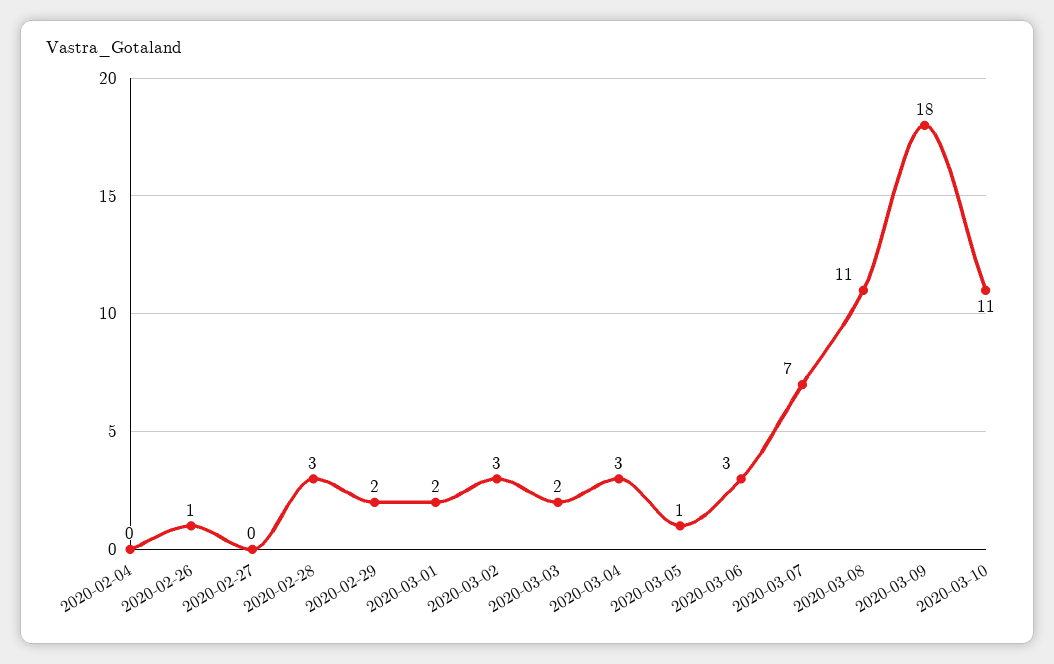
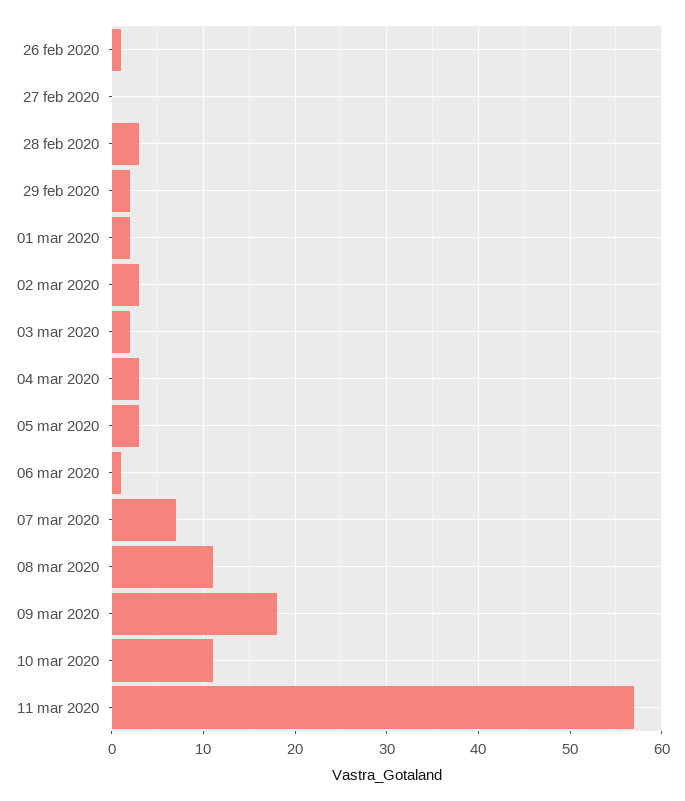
2020-02-04: 0 -> none
2020-03-05: 1 -> 3
2020-03-06: 3 -> 1
11 mar 2020: none -> 57

